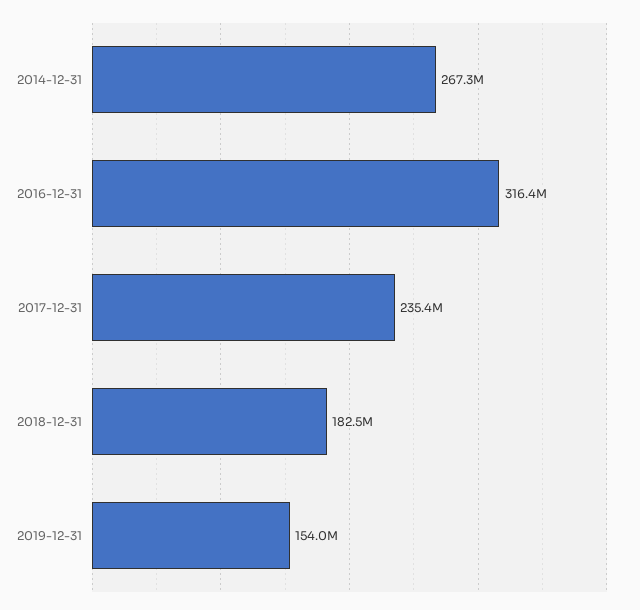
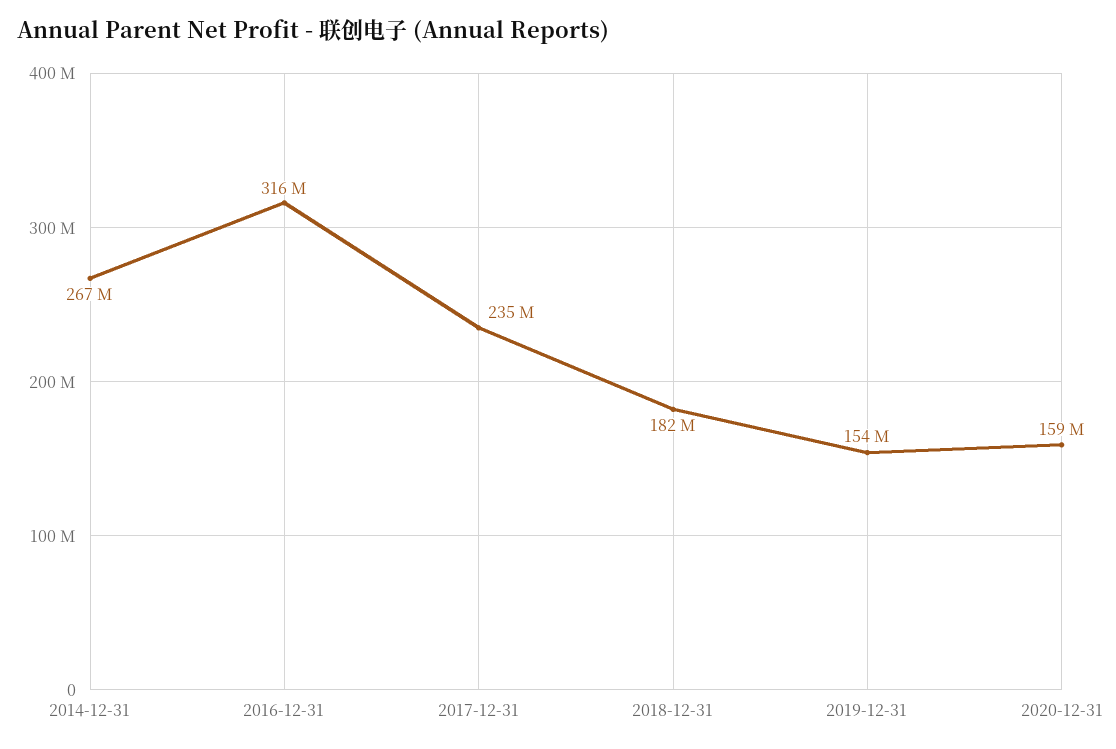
2020-12-31: none -> 159000000

